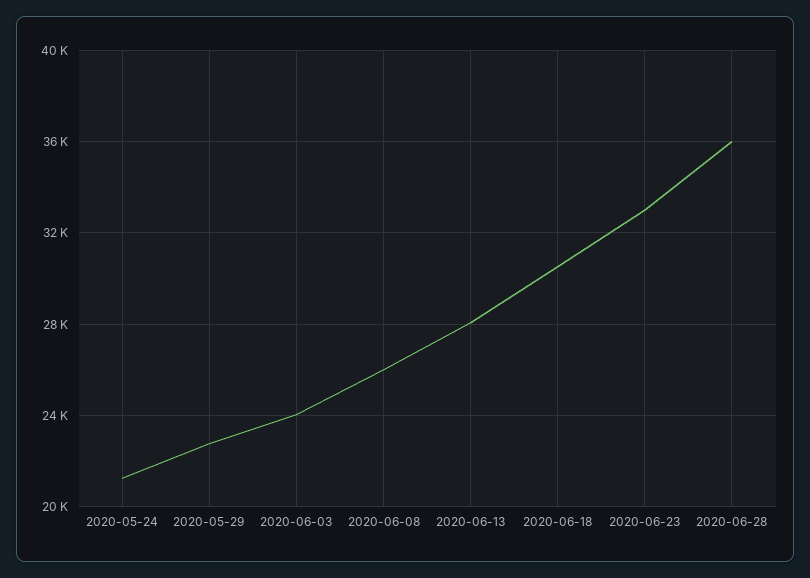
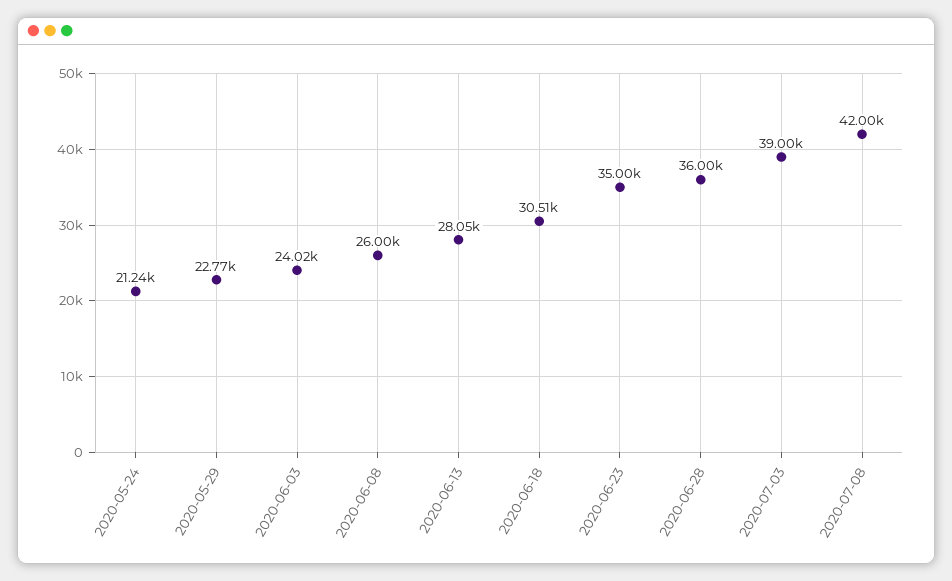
2020-06-23: 33000 -> 35000
2020-07-03: none -> 39000
2020-07-08: none -> 42000

